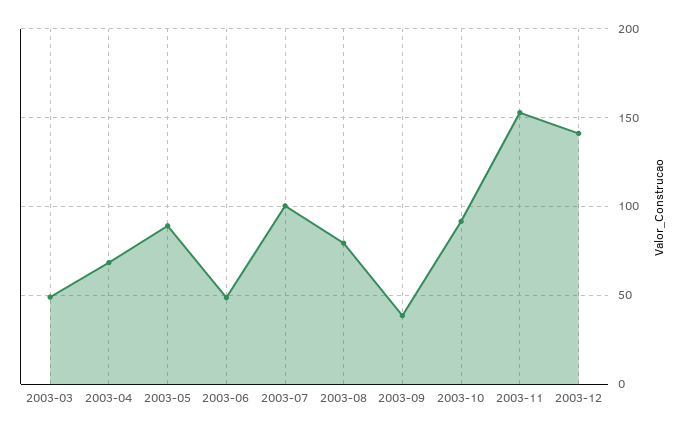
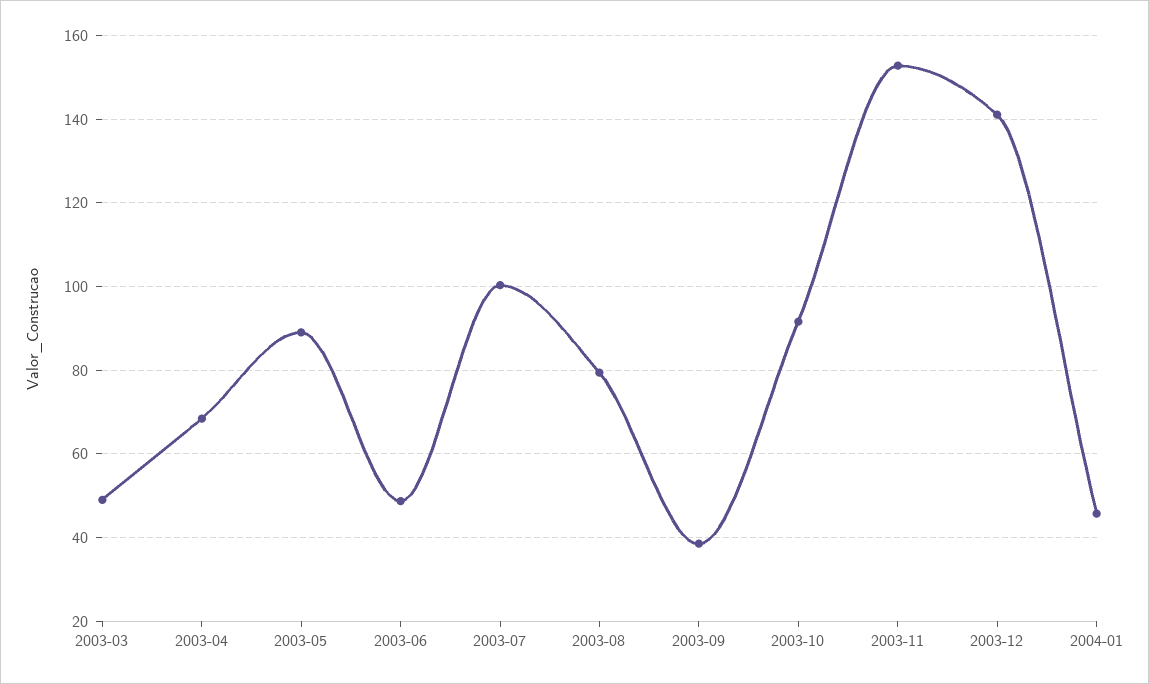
2004-01: none -> 46

